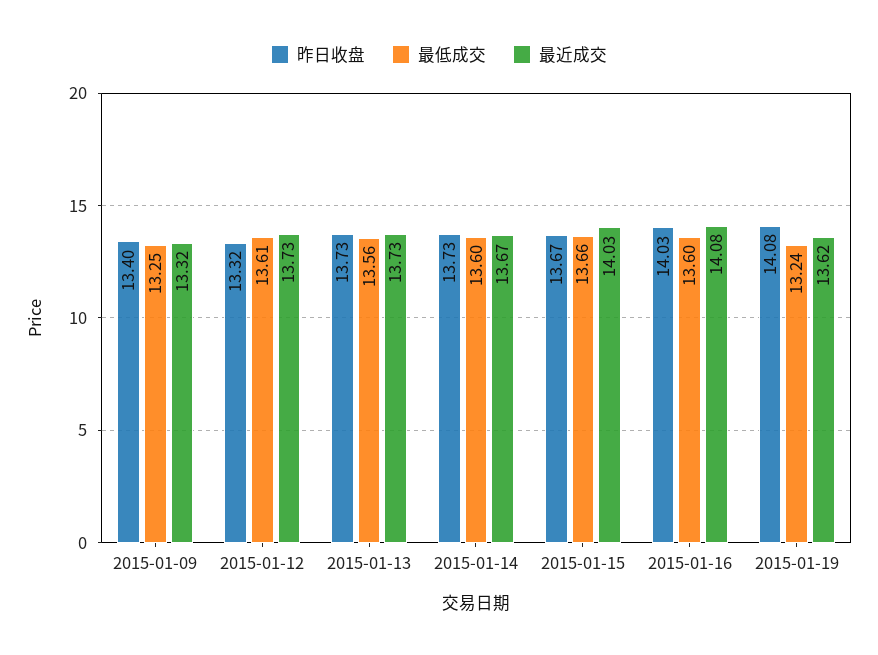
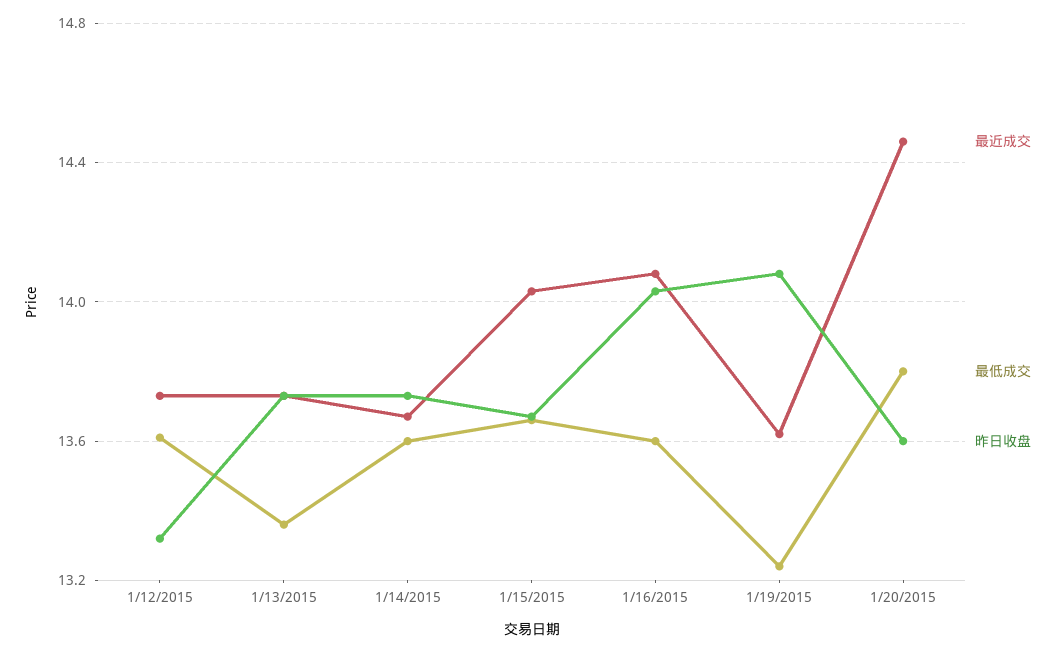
昨日收盘, 2015-01-09: 13.4 -> none
最低成交, 2015-01-09: 13.25 -> none
最近成交, 2015-01-09: 13.32 -> none
最低成交, 2015-01-13: 13.56 -> 13.35
最近成交, 1/20/2015: none -> 14.45
最低成交, 1/20/2015: none -> 13.8
昨日收盘, 1/20/2015: none -> 13.6

